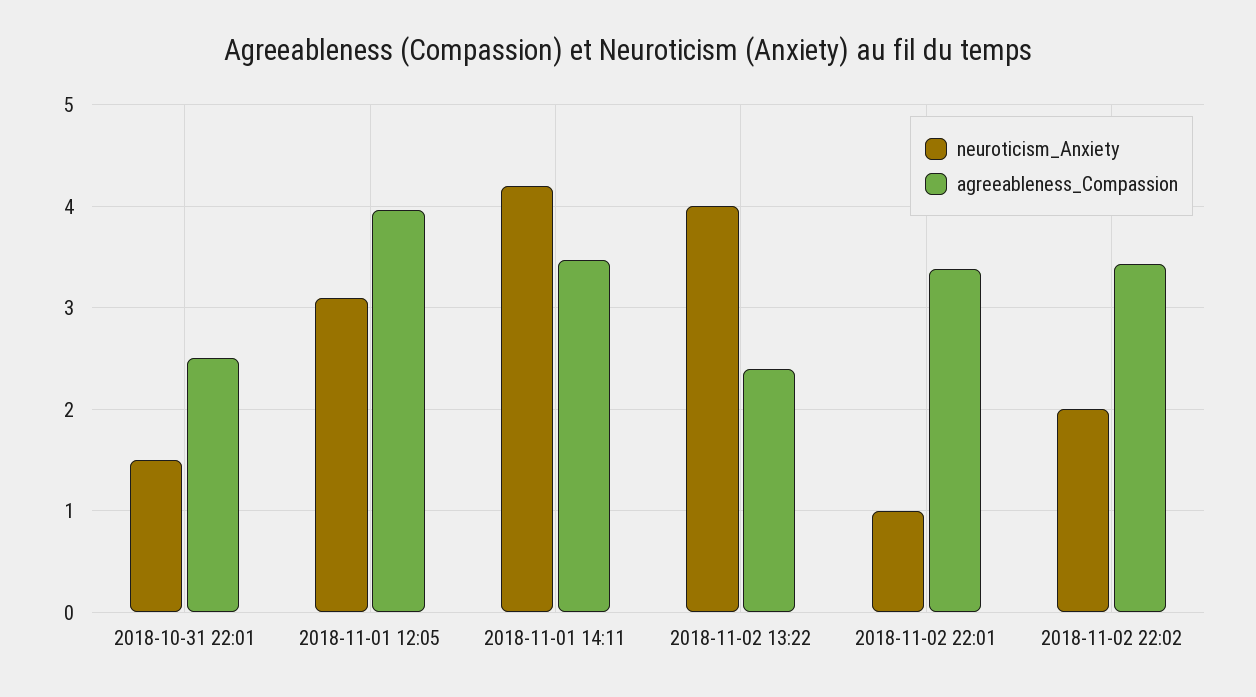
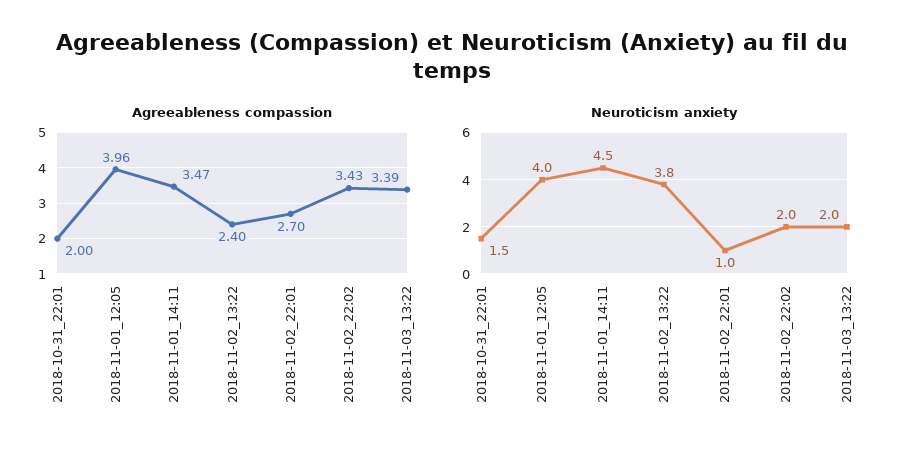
agreeableness_Compassion, 2018-10-31 22:01: 2.5 -> 2
neuroticism_Anxiety, 2018-11-01 12:05: 3.1 -> 4
neuroticism_Anxiety, 2018-11-01 14:11: 4.2 -> 4.5
neuroticism_Anxiety, 2018-11-02 13:22: 4 -> 3.8
agreeableness_Compassion, 2018-11-02 22:01: 3.4 -> 2.7
agreeableness_Compassion, 2018-11-03_13:22: none -> 3.39
neuroticism_Anxiety, 2018-11-03_13:22: none -> 2

